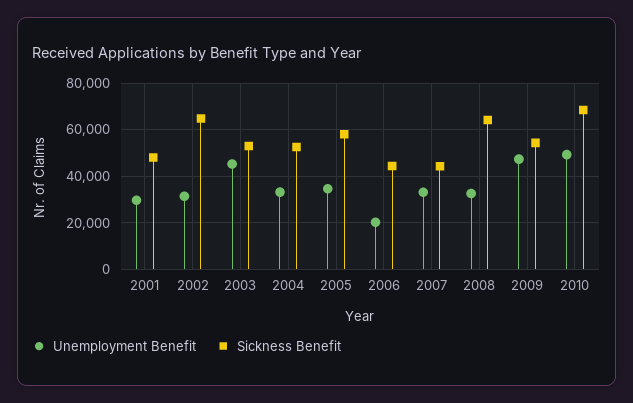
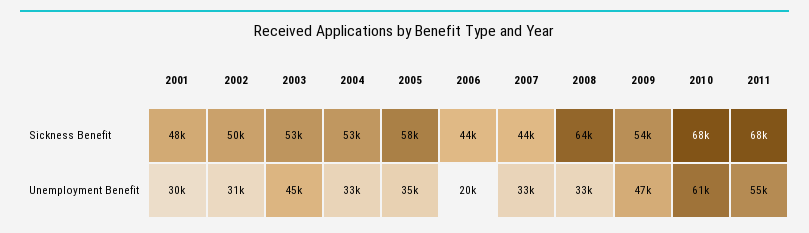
Sickness Benefit, 2002: 65000 -> 50000
Unemployment Benefit, 2010: 50000 -> 61000
Sickness Benefit, 2011: none -> 68000
Unemployment Benefit, 2011: none -> 55000

